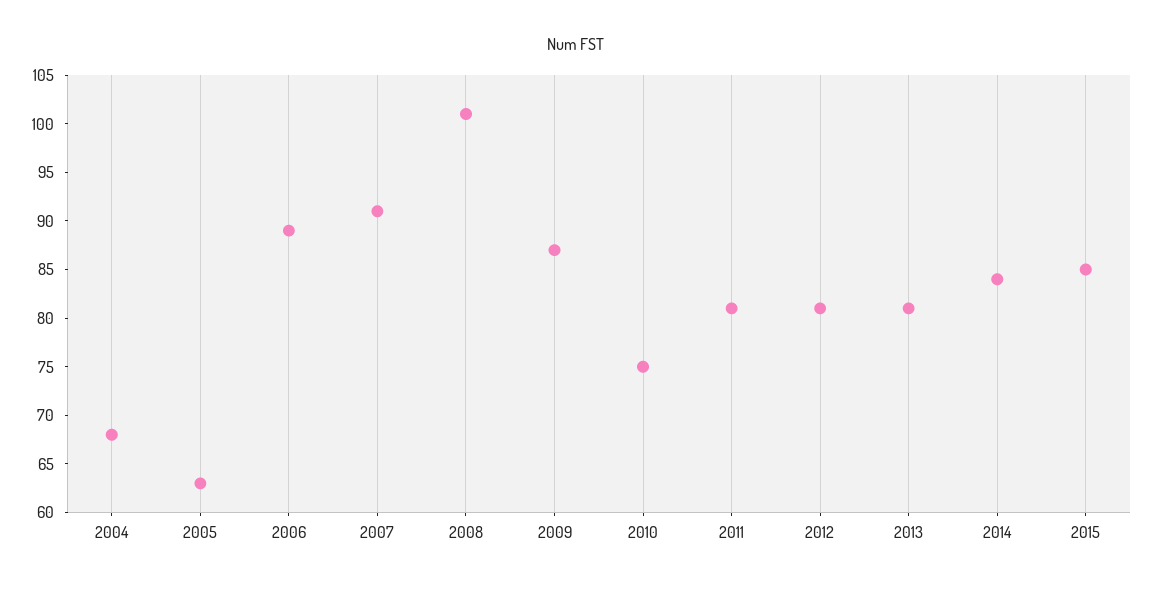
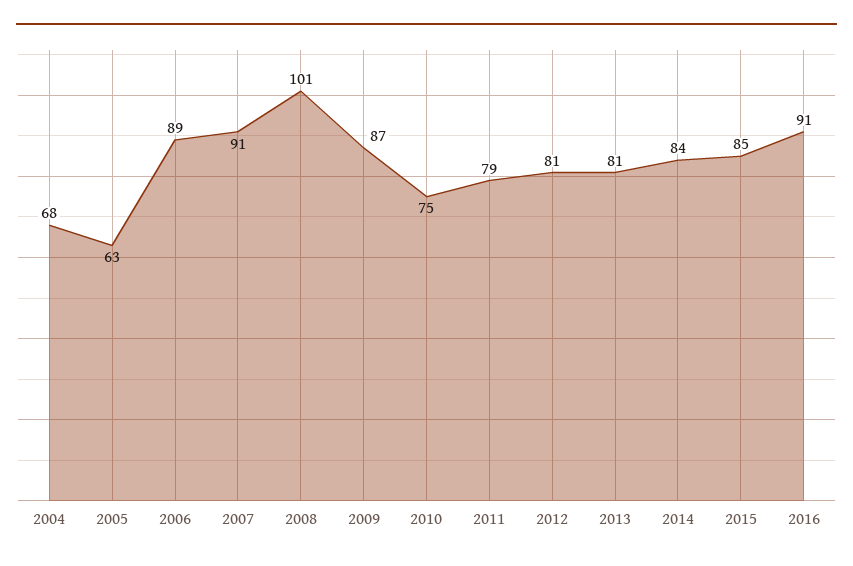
2011: 81 -> 79
2016: none -> 91

